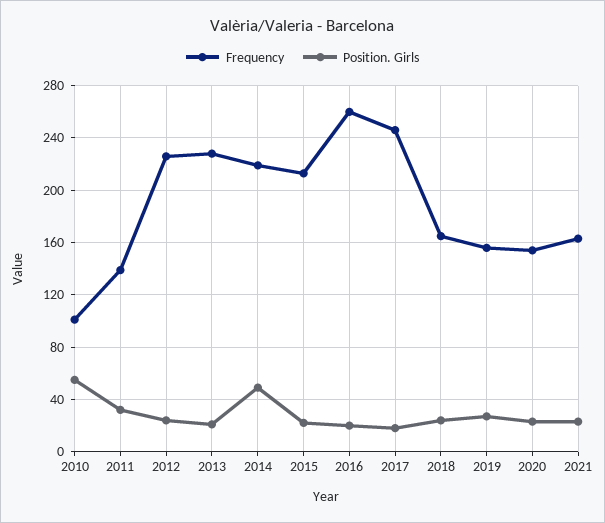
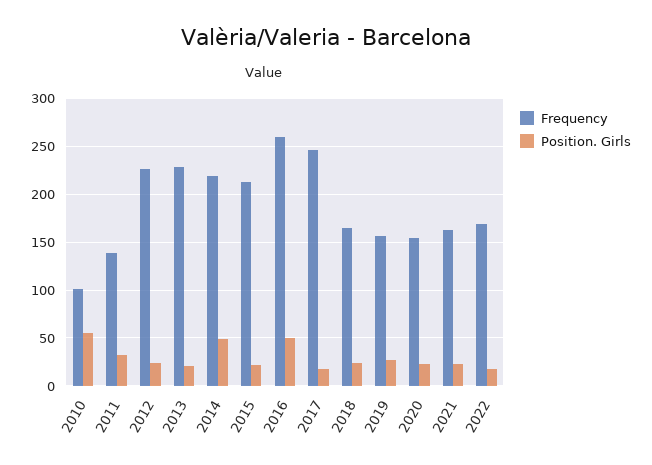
Position. Girls, 2016: 20 -> 50
Frequency, 2022: none -> 170
Position. Girls, 2022: none -> 20

